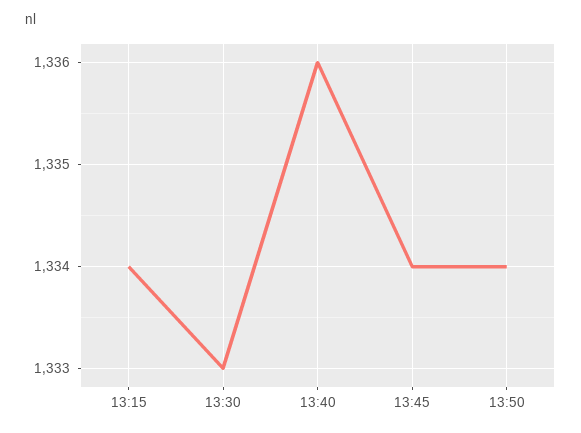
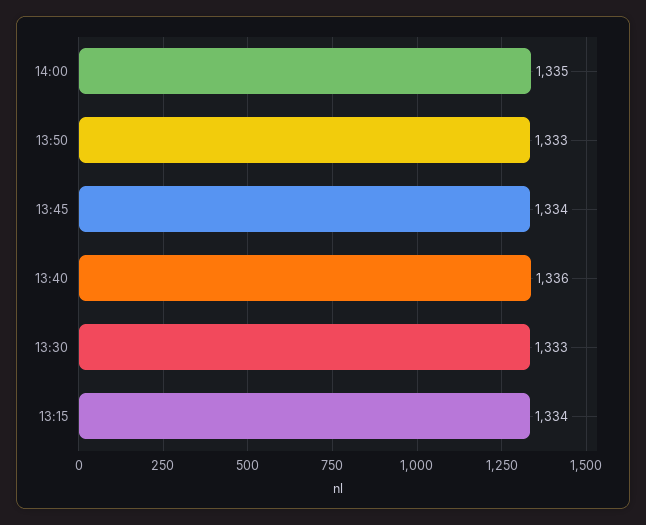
13:50: 1334 -> 1333
14:00: none -> 1335

